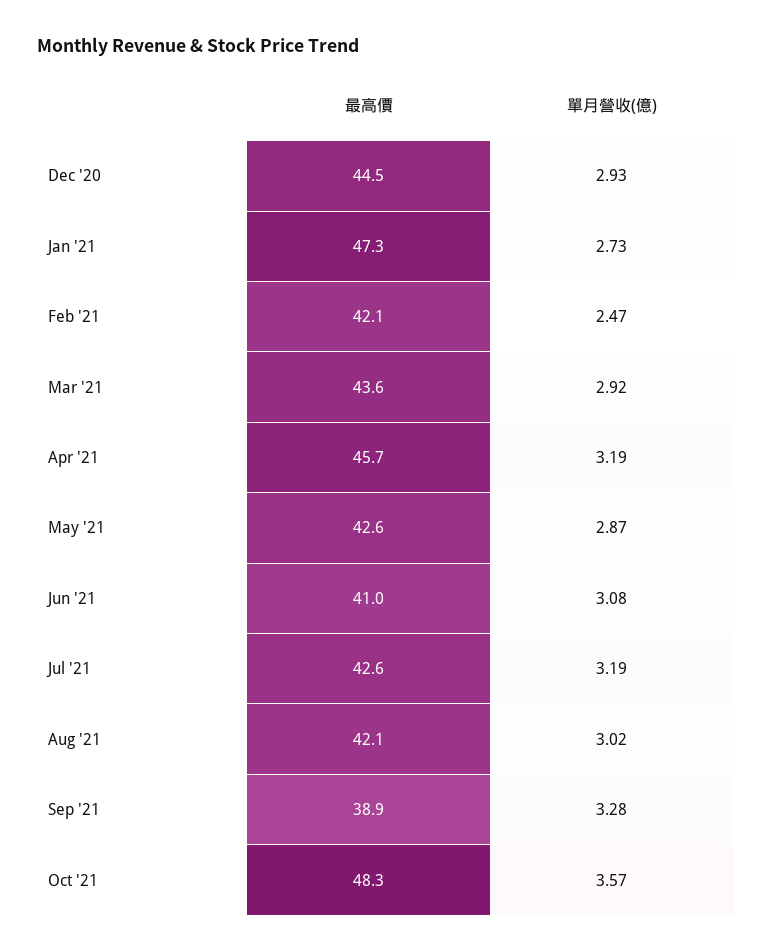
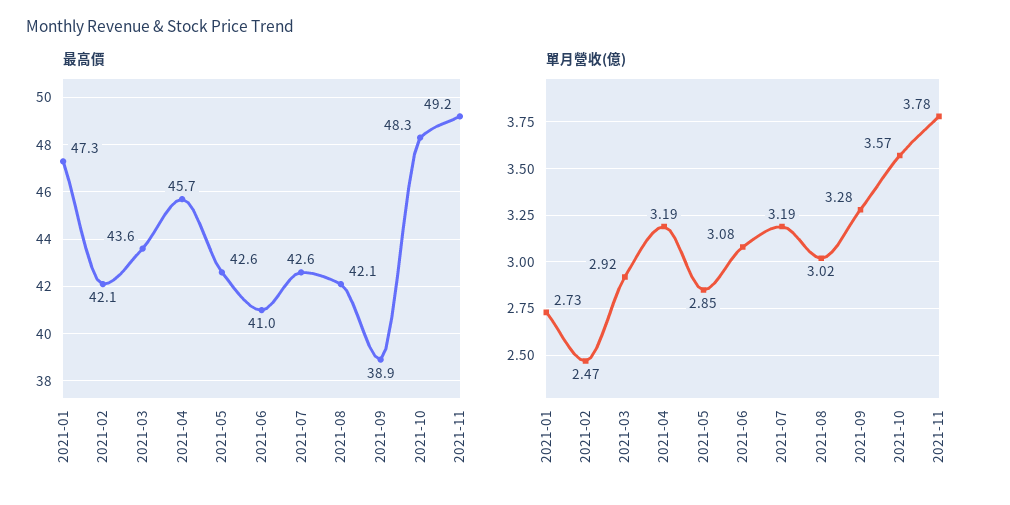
最高價, Dec '20: 44.5 -> none
單月營收(億), Dec '20: 2.93 -> none
單月營收(億), May '21: 2.87 -> 2.85
最高價, 2021-11: none -> 49.2
單月營收(億), 2021-11: none -> 3.78

